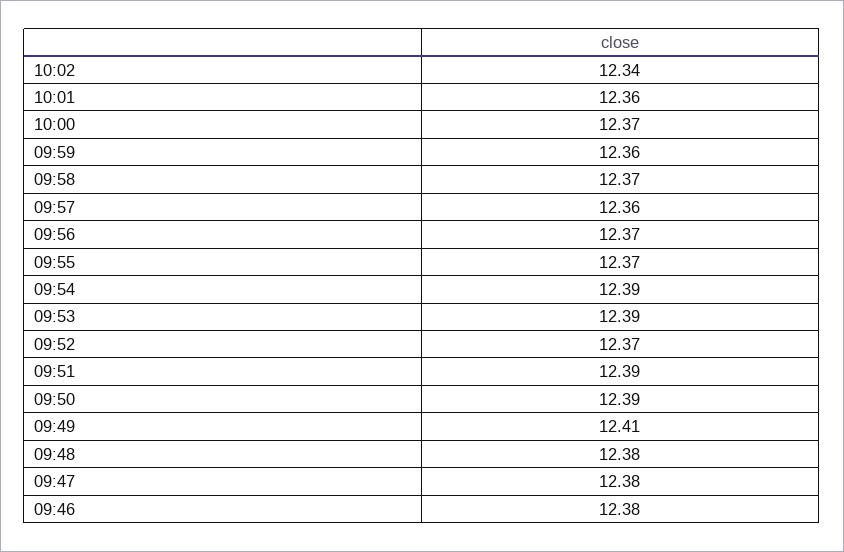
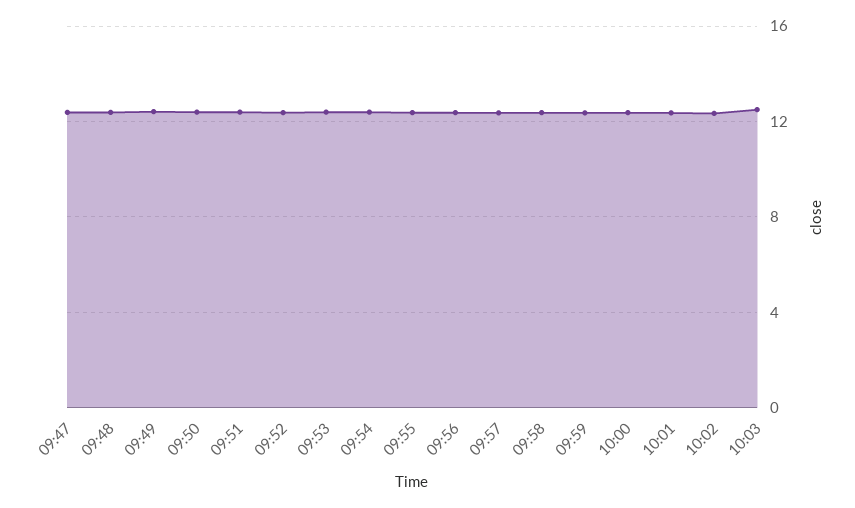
09:46: 12.38 -> none
10:03: none -> 12.5

